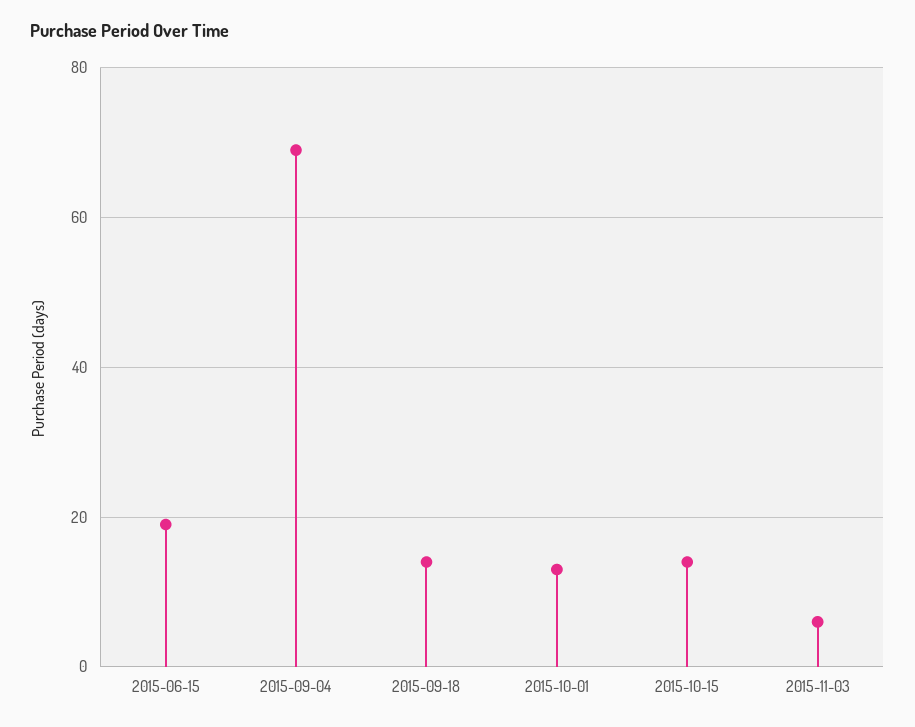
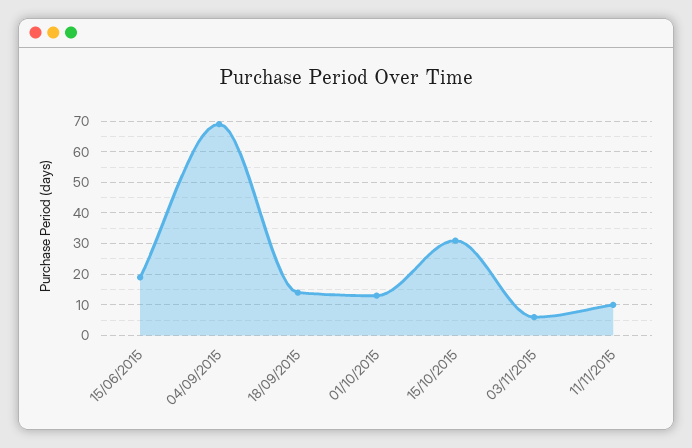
2015-10-15: 15 -> 30
11/11/2015: none -> 10

